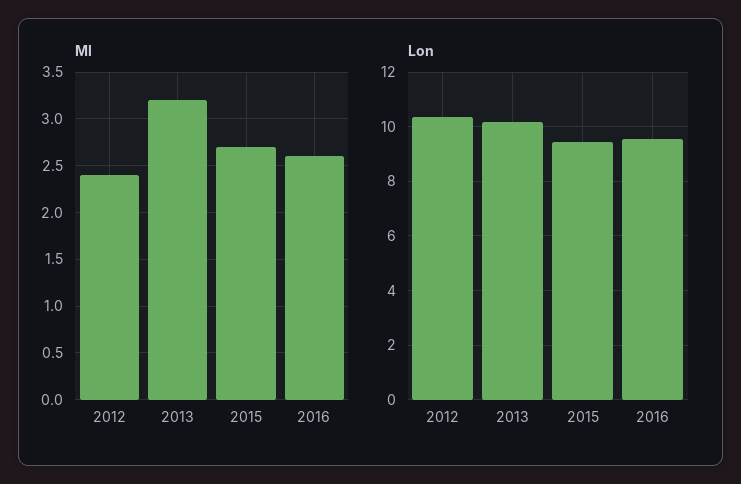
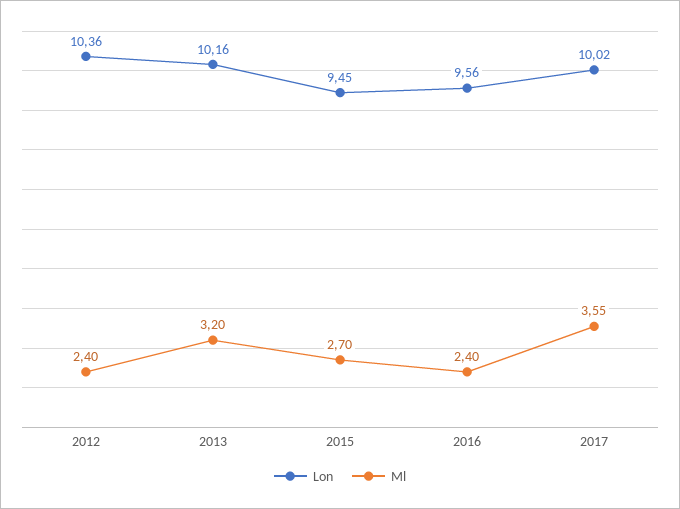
Ml, 2016: 2.6 -> 2.4
Lon, 2017: none -> 10.02
Ml, 2017: none -> 3.55

